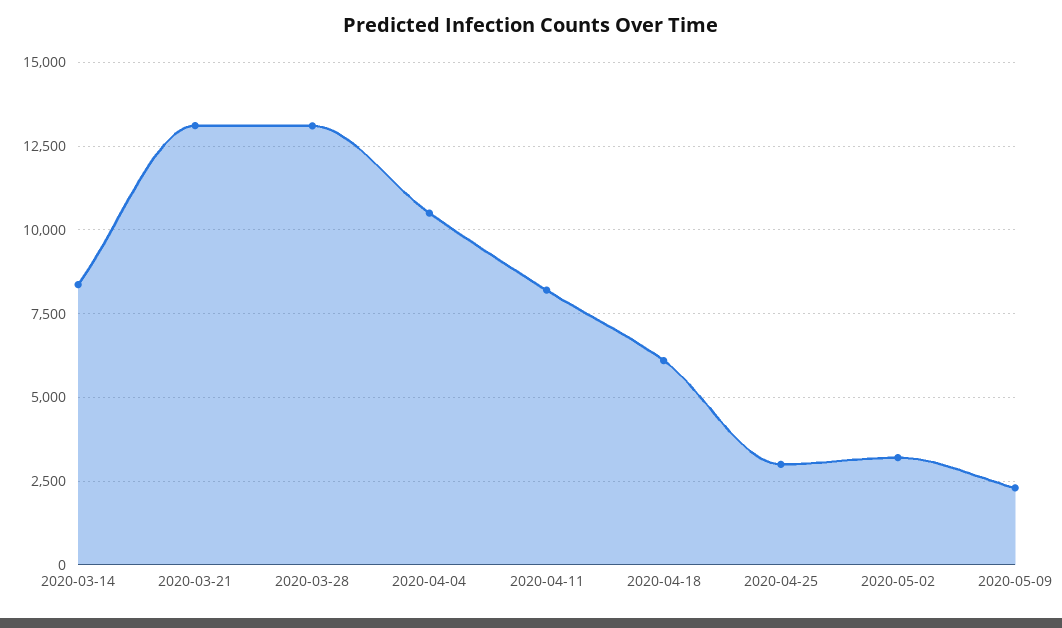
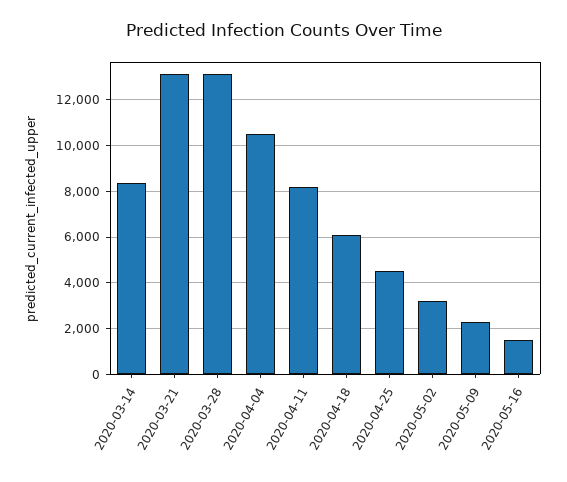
2020-04-25: 3000 -> 4500
2020-05-16: none -> 1500

